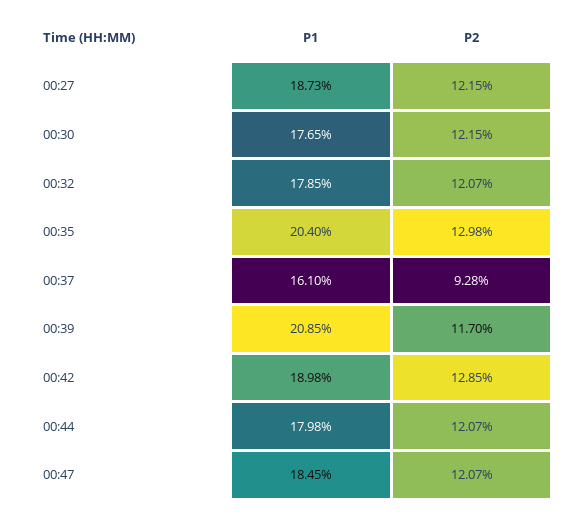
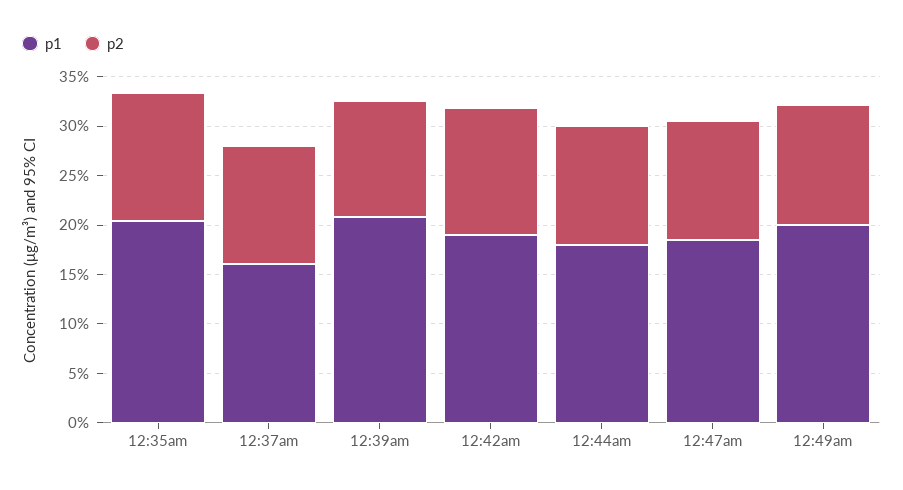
P1, 00:27: 18.73 -> none
P2, 00:27: 12.15 -> none
P1, 00:30: 17.65 -> none
P2, 00:30: 12.15 -> none
P1, 00:32: 17.85 -> none
P2, 00:32: 12.07 -> none
P2, 00:37: 9.28 -> 12
P1, 12:49am: none -> 20
P2, 12:49am: none -> 12

